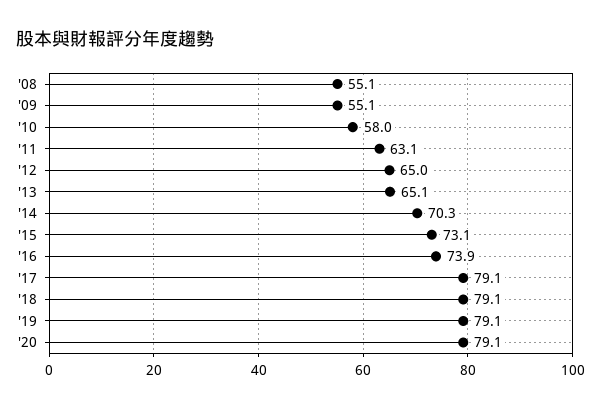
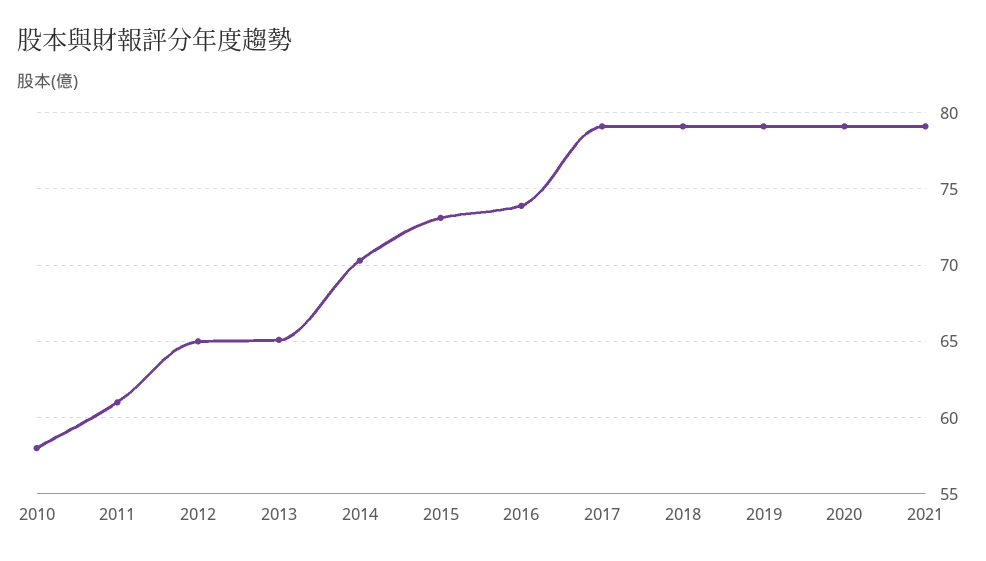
'08: 55.1 -> none
'09: 55.1 -> none
'11: 63.1 -> 61
2021: none -> 79

